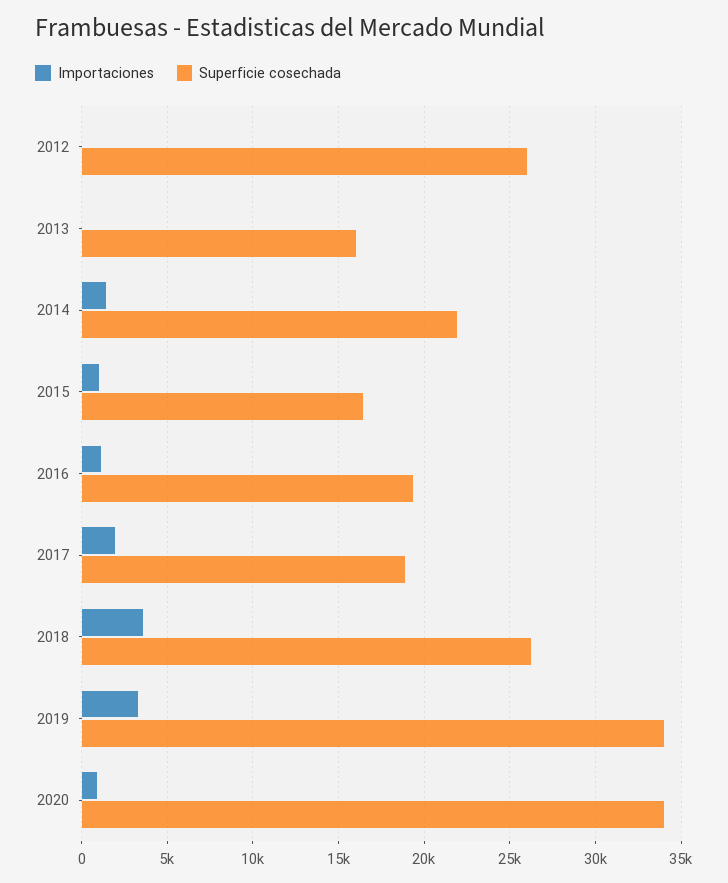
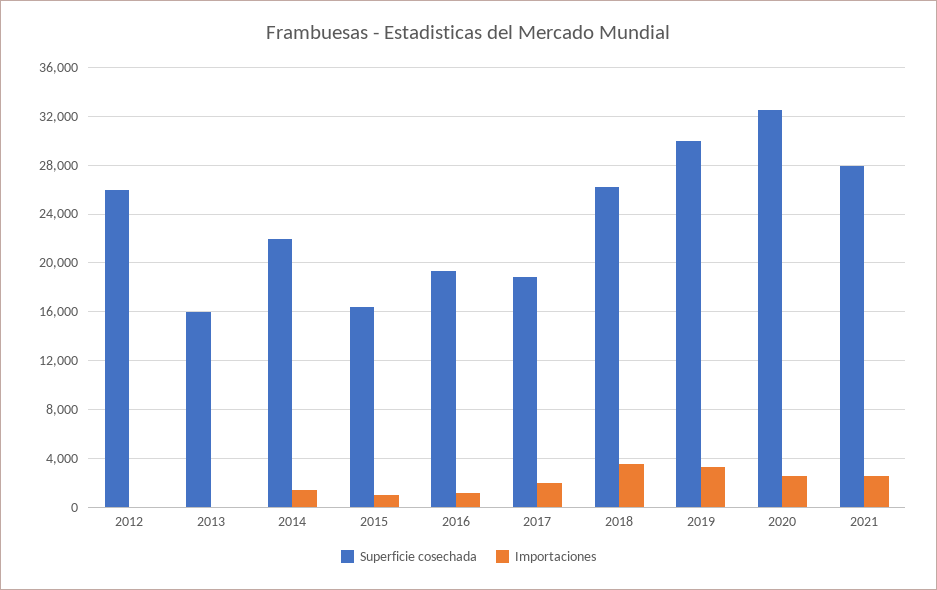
Superficie cosechada, 2019: 34000 -> 30000
Importaciones, 2020: 1000 -> 2500
Superficie cosechada, 2020: 34000 -> 32500
Superficie cosechada, 2021: none -> 28000
Importaciones, 2021: none -> 2500

